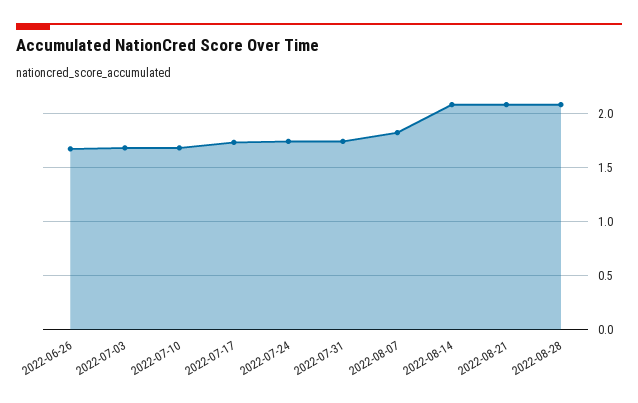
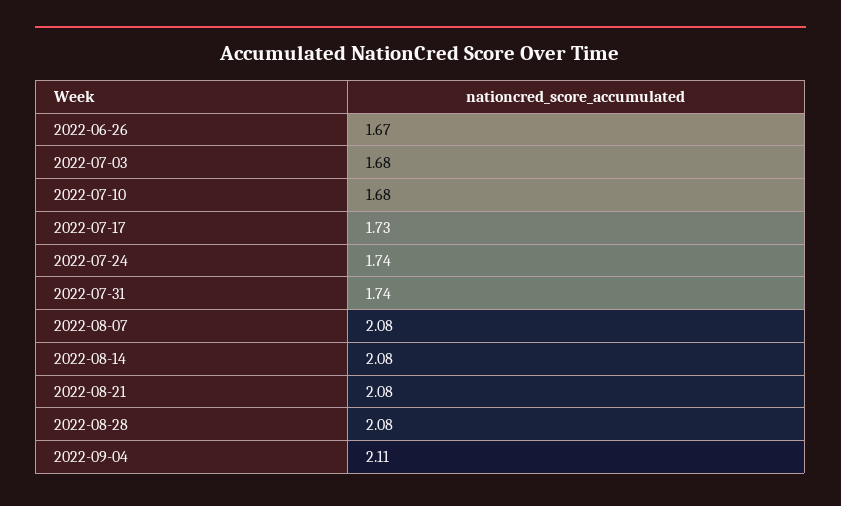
2022-08-07: 1.8 -> 2.08
2022-09-04: none -> 2.11

